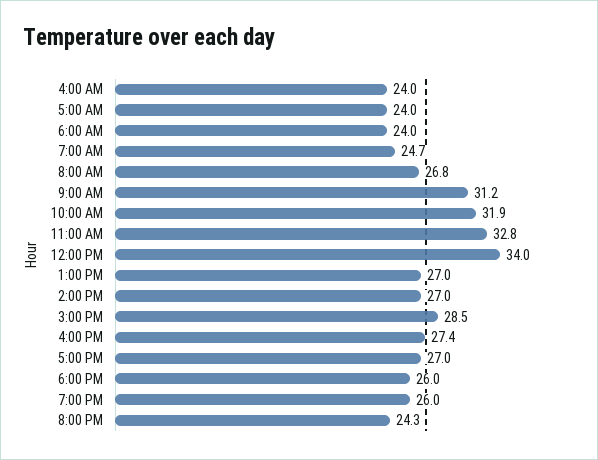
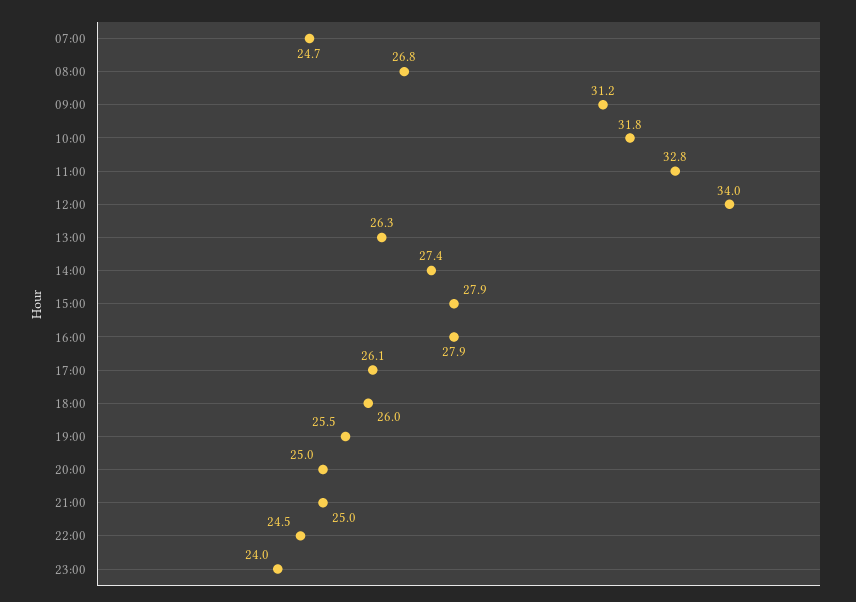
4:00 AM: 24 -> none
5:00 AM: 24 -> none
6:00 AM: 24 -> none
10:00 AM: 31.9 -> 31.8
1:00 PM: 27 -> 26.3
2:00 PM: 27 -> 27.4
3:00 PM: 28.5 -> 27.9
4:00 PM: 27.4 -> 27.9
5:00 PM: 27 -> 26.1
7:00 PM: 26 -> 25.5
8:00 PM: 24.3 -> 25
21:00: none -> 25
22:00: none -> 24.5
23:00: none -> 24

